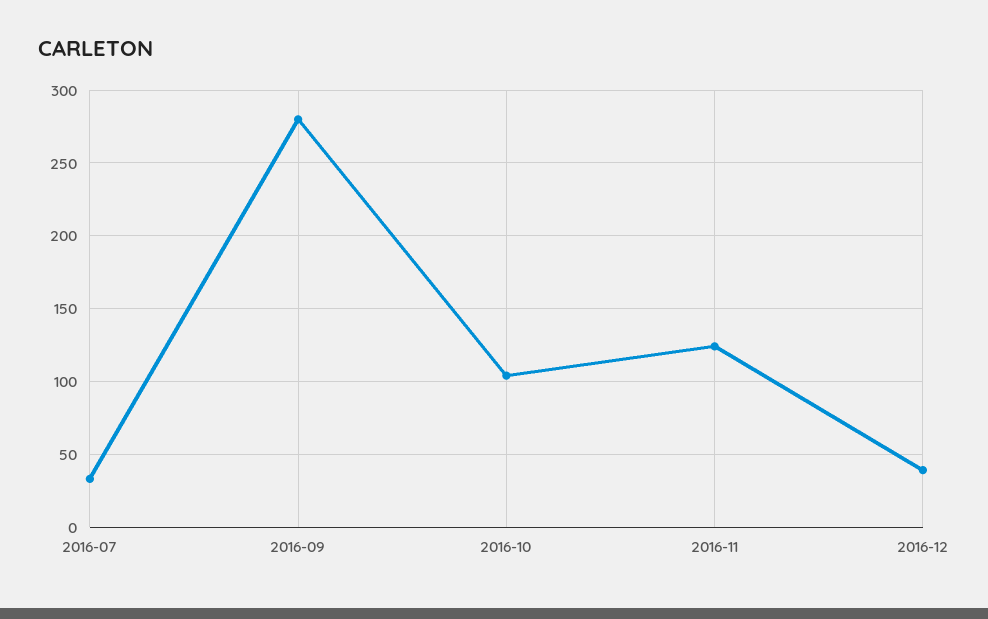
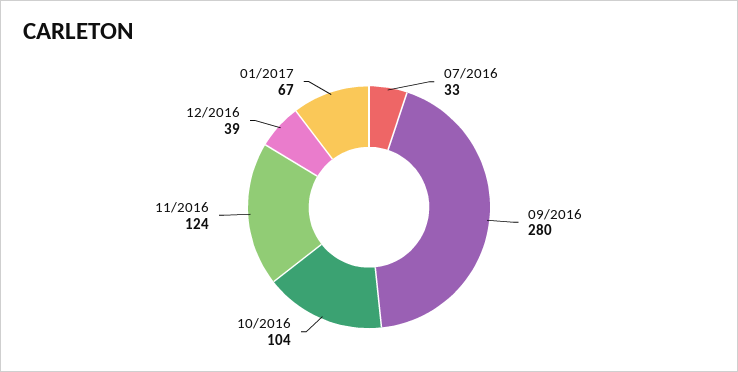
01/2017: none -> 67

